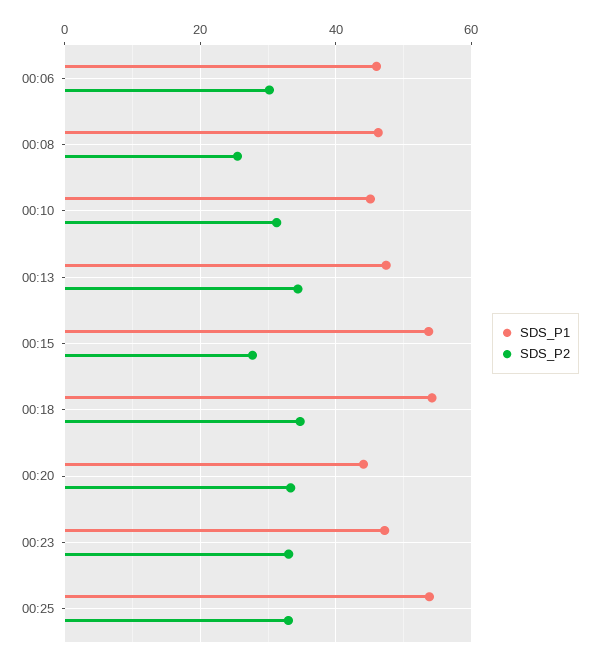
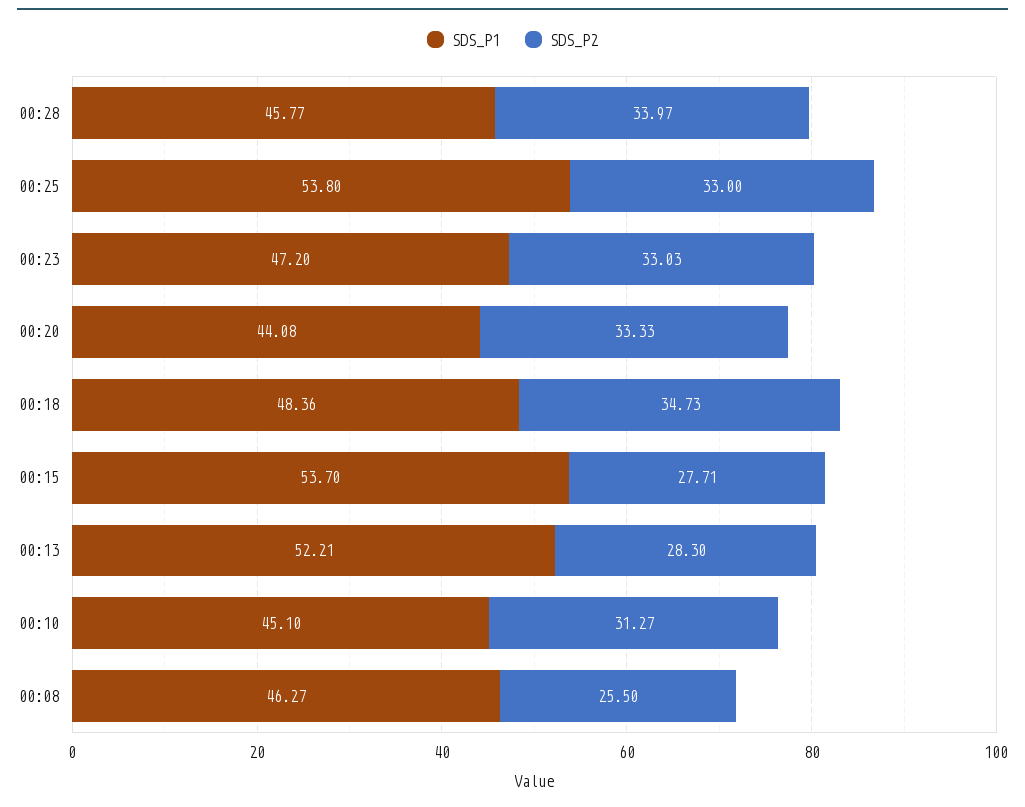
SDS_P1, 00:06: 46 -> none
SDS_P2, 00:06: 30 -> none
SDS_P1, 00:13: 48 -> 52.21
SDS_P2, 00:13: 34 -> 28.3
SDS_P1, 00:18: 54 -> 48.36
SDS_P1, 00:28: none -> 45.77
SDS_P2, 00:28: none -> 33.97

